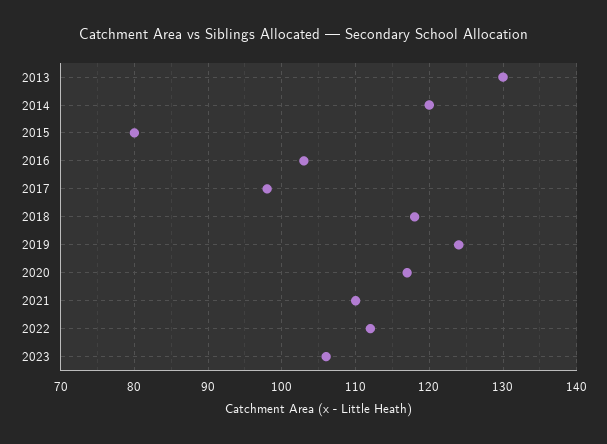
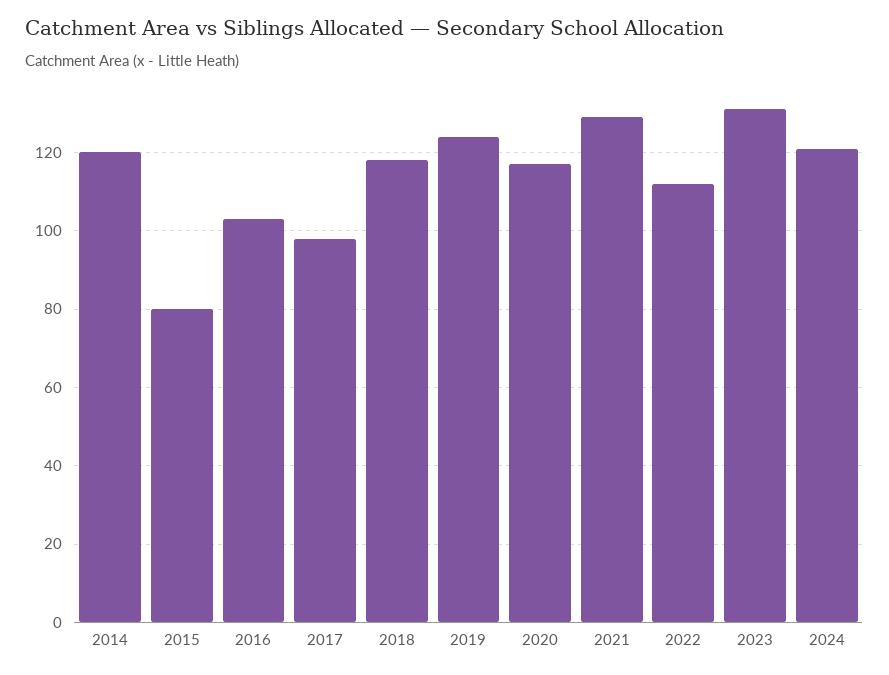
2013: 130 -> none
2021: 110 -> 130
2023: 106 -> 130
2024: none -> 120

